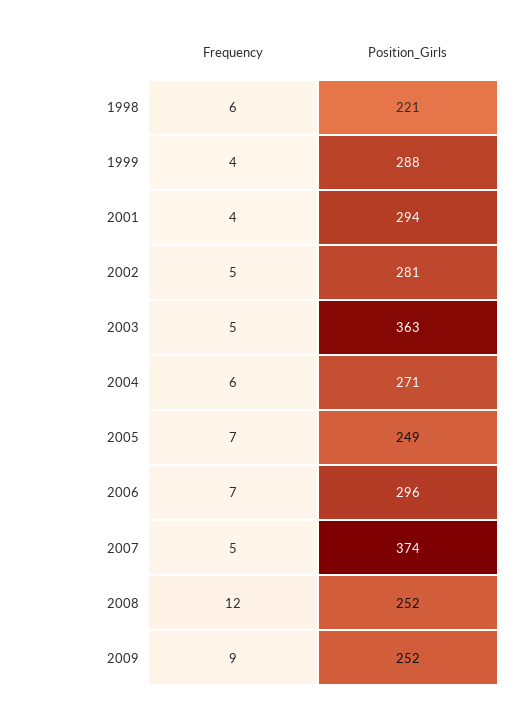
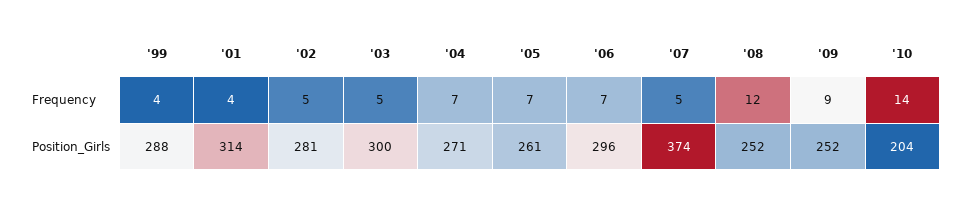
Frequency, 1998: 6 -> none
Position_Girls, 1998: 221 -> none
Position_Girls, 2001: 294 -> 314
Position_Girls, 2003: 363 -> 300
Frequency, 2004: 6 -> 7
Position_Girls, 2005: 249 -> 261
Frequency, '10: none -> 14
Position_Girls, '10: none -> 204

